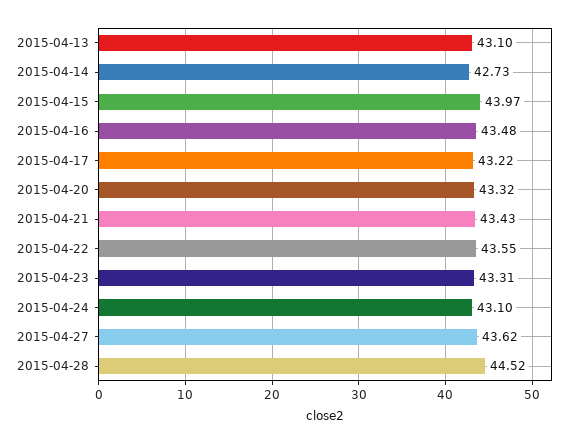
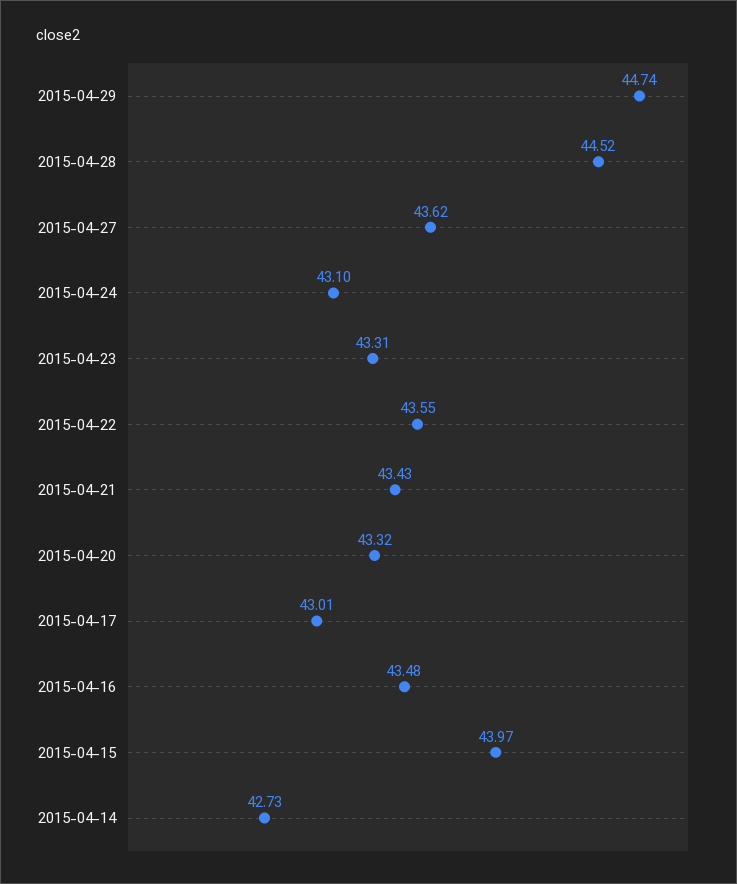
2015-04-13: 43.1 -> none
2015-04-17: 43.22 -> 43.01
2015-04-29: none -> 44.74

